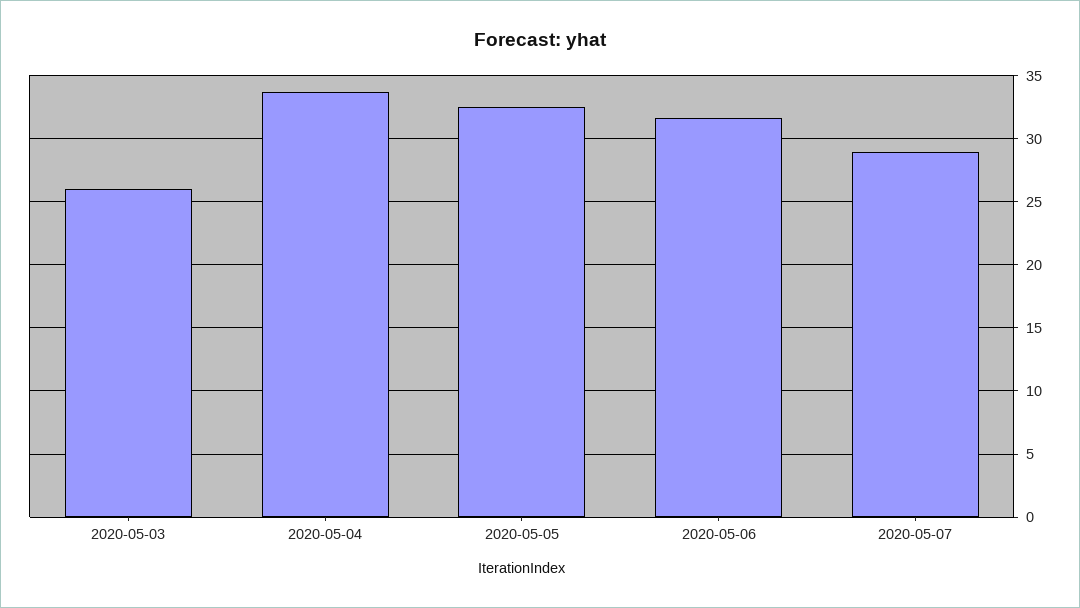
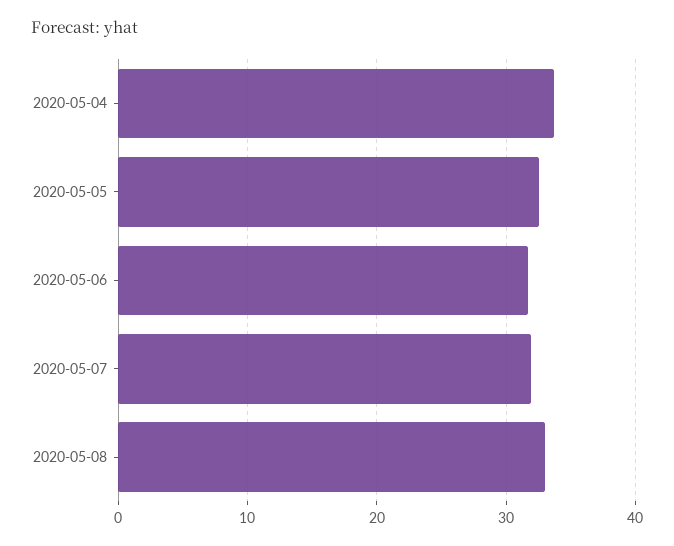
2020-05-03: 26 -> none
2020-05-07: 29 -> 32
2020-05-08: none -> 33

